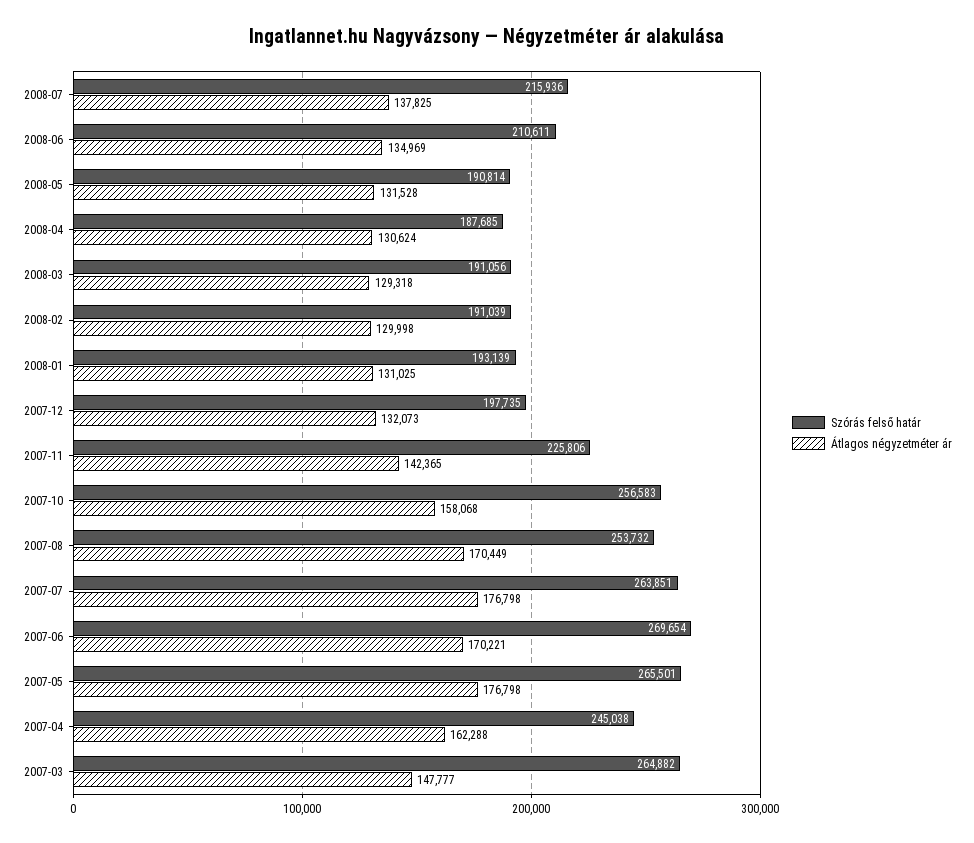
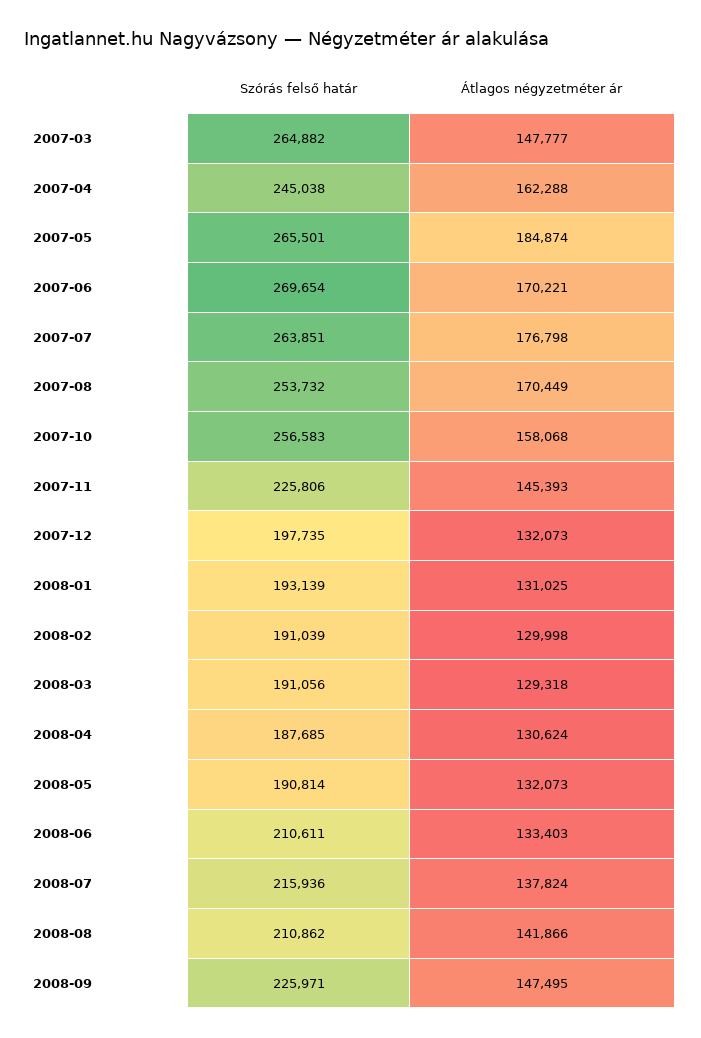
Átlagos négyzetméter ár, 2008-07: 137825 -> 137824
Átlagos négyzetméter ár, 2008-06: 134969 -> 133403
Átlagos négyzetméter ár, 2008-05: 131528 -> 132073
Átlagos négyzetméter ár, 2007-11: 142365 -> 145393
Átlagos négyzetméter ár, 2007-05: 176798 -> 184874
Szórás felső határ, 2008-08: none -> 210862
Átlagos négyzetméter ár, 2008-08: none -> 141866
Szórás felső határ, 2008-09: none -> 225971
Átlagos négyzetméter ár, 2008-09: none -> 147495

